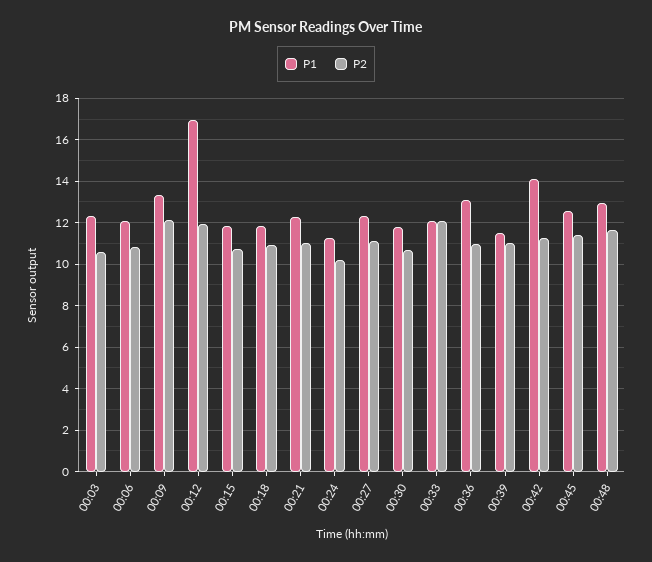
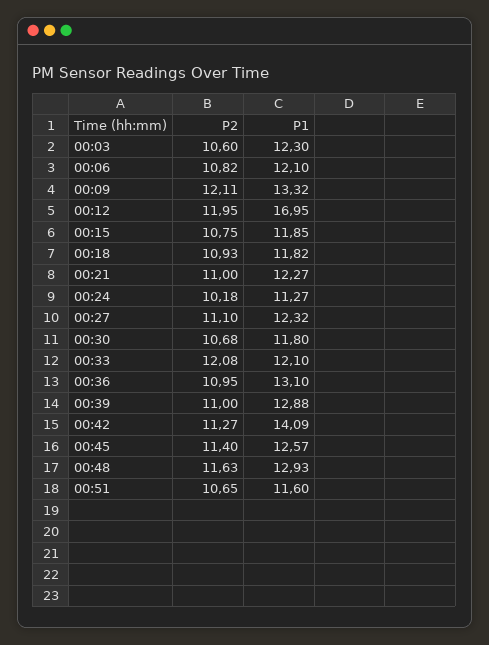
P1, 00:39: 11.5 -> 12.88
P2, 00:51: none -> 10.65
P1, 00:51: none -> 11.6

